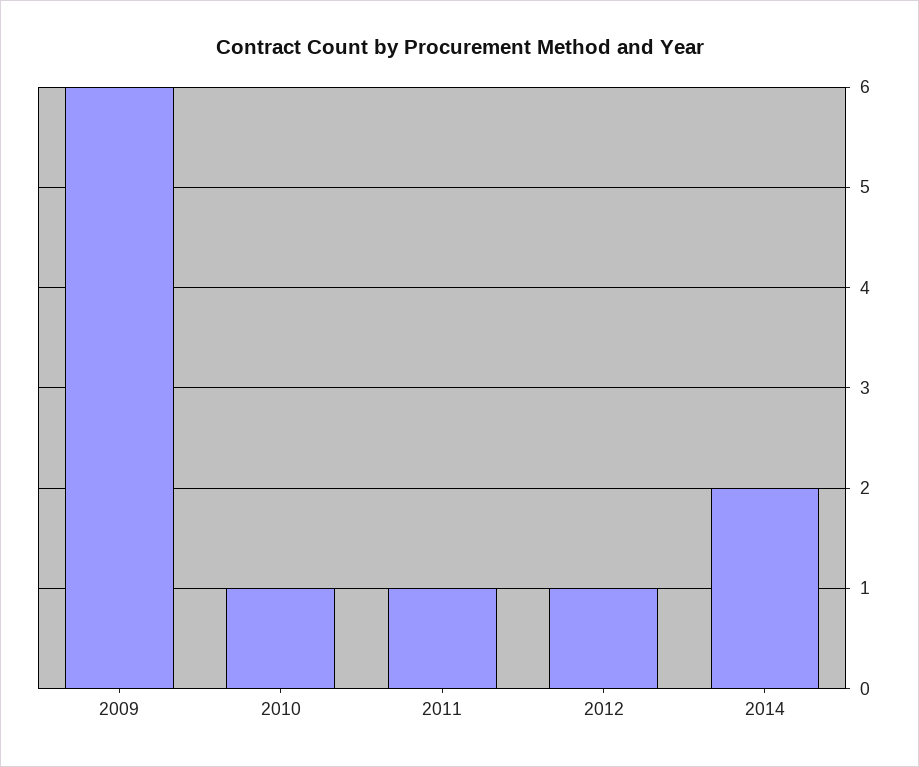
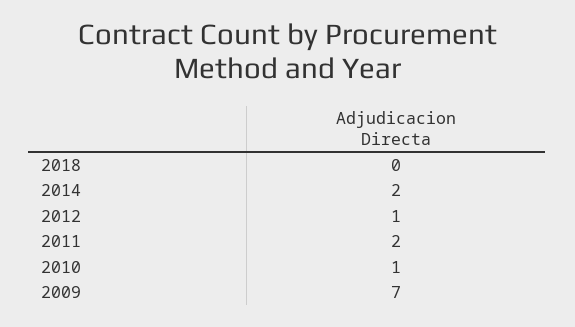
2009: 6 -> 7
2011: 1 -> 2
2018: none -> 0

